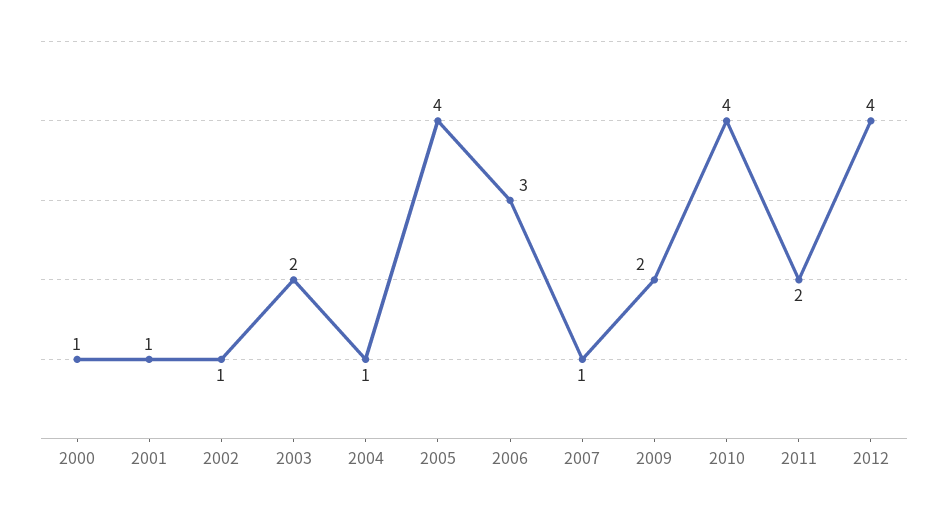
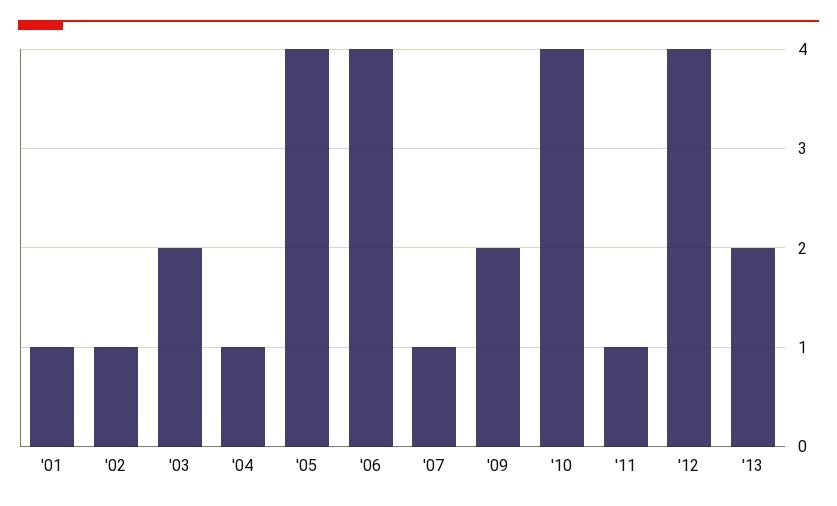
2000: 1 -> none
2006: 3 -> 4
2011: 2 -> 1
'13: none -> 2

